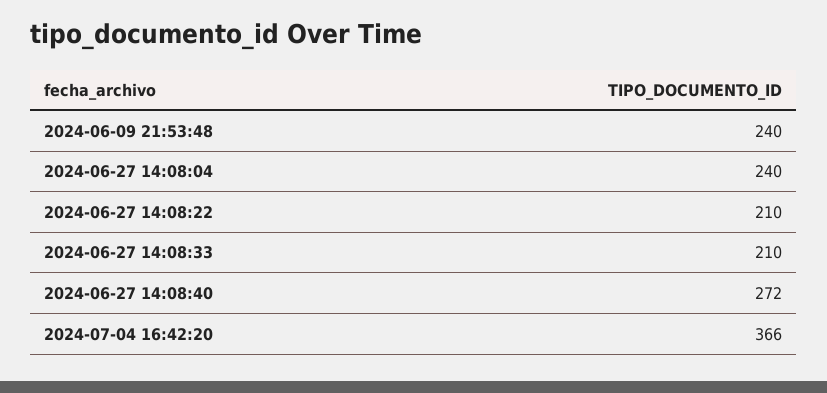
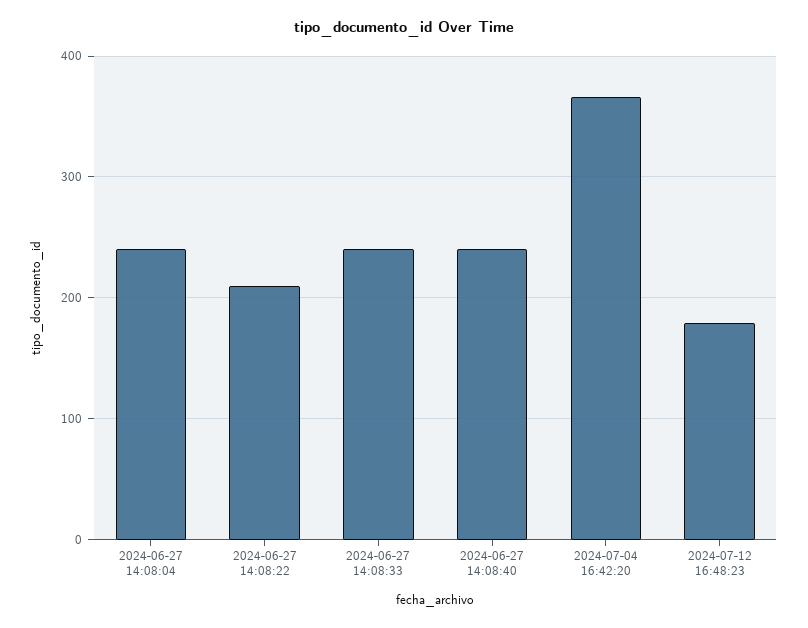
2024-06-09 21:53:48: 240 -> none
2024-06-27 14:08:33: 210 -> 240
2024-06-27 14:08:40: 272 -> 240
2024-07-12 16:48:23: none -> 180

